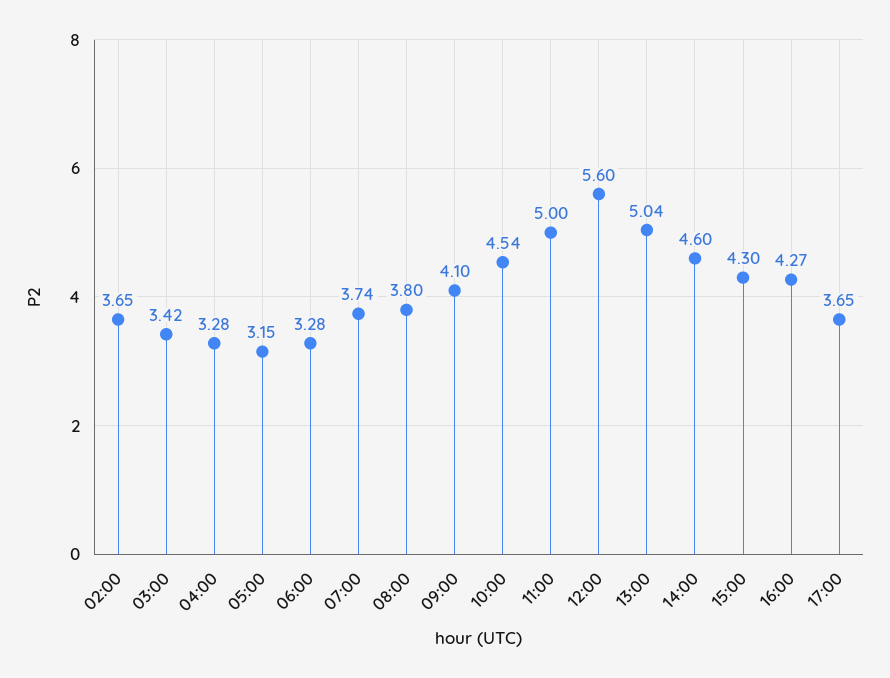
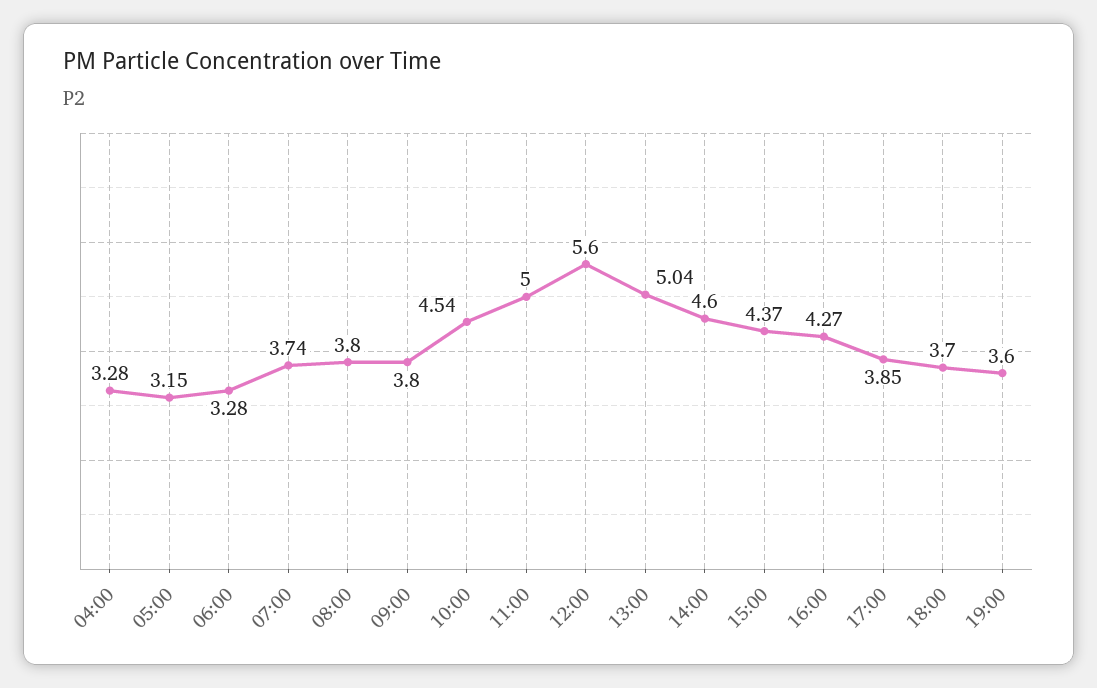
02:00: 3.65 -> none
03:00: 3.42 -> none
09:00: 4.1 -> 3.8
15:00: 4.3 -> 4.37
17:00: 3.65 -> 3.85
18:00: none -> 3.7
19:00: none -> 3.6

